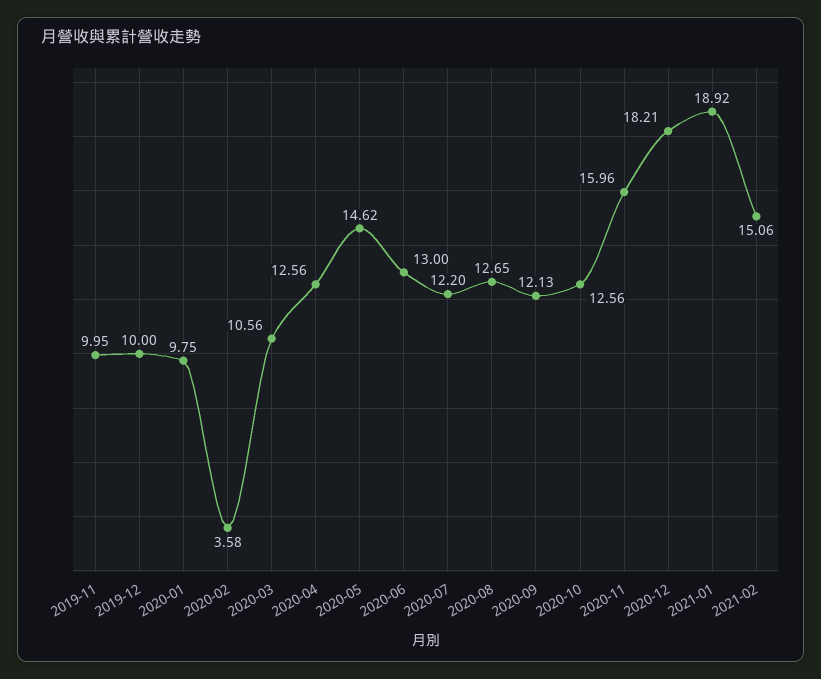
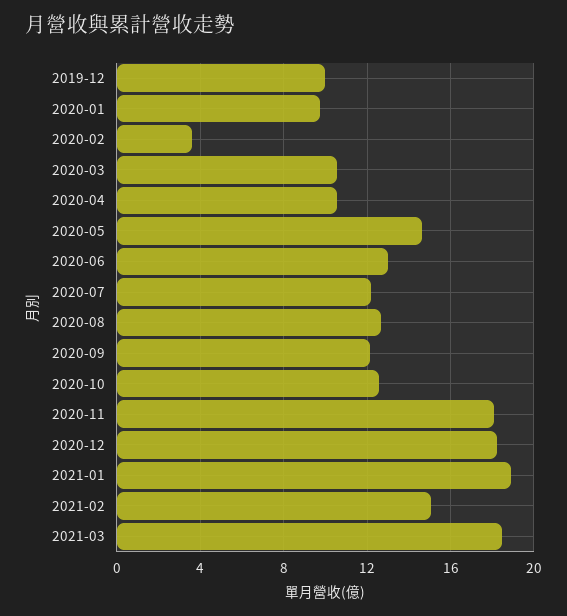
2019-11: 9.95 -> none
2020-04: 12.56 -> 10.5
2020-11: 15.96 -> 18
2021-03: none -> 18.5

